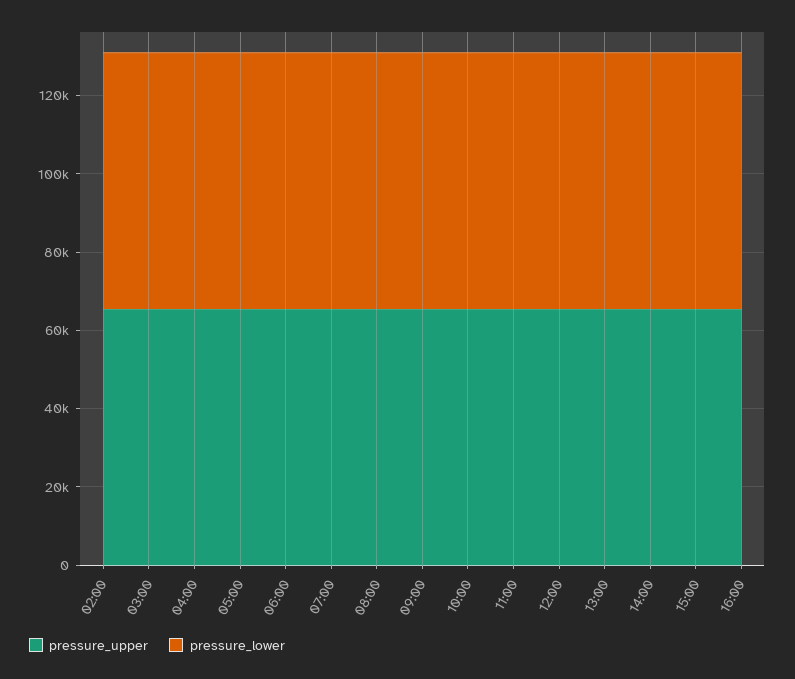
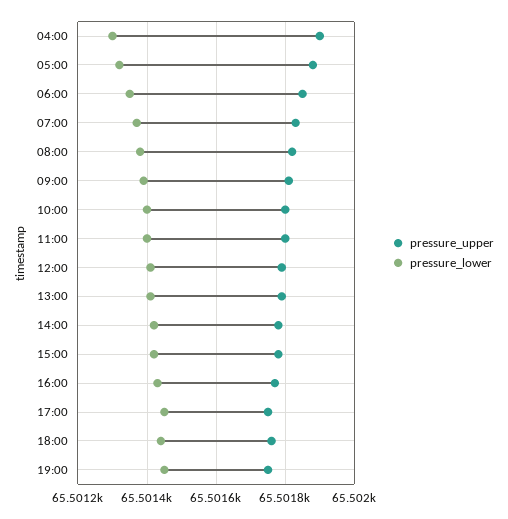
pressure_upper, 02:00: 65000 -> none
pressure_lower, 02:00: 65000 -> none
pressure_upper, 03:00: 65000 -> none
pressure_lower, 03:00: 65000 -> none
pressure_upper, 17:00: none -> 65501.75
pressure_lower, 17:00: none -> 65501.45
pressure_upper, 18:00: none -> 65501.75
pressure_lower, 18:00: none -> 65501.45
pressure_upper, 19:00: none -> 65501.75
pressure_lower, 19:00: none -> 65501.45

